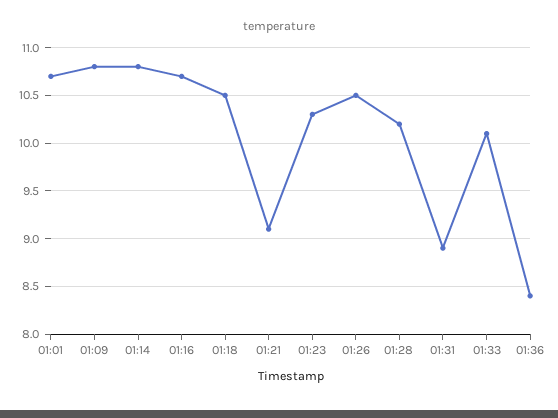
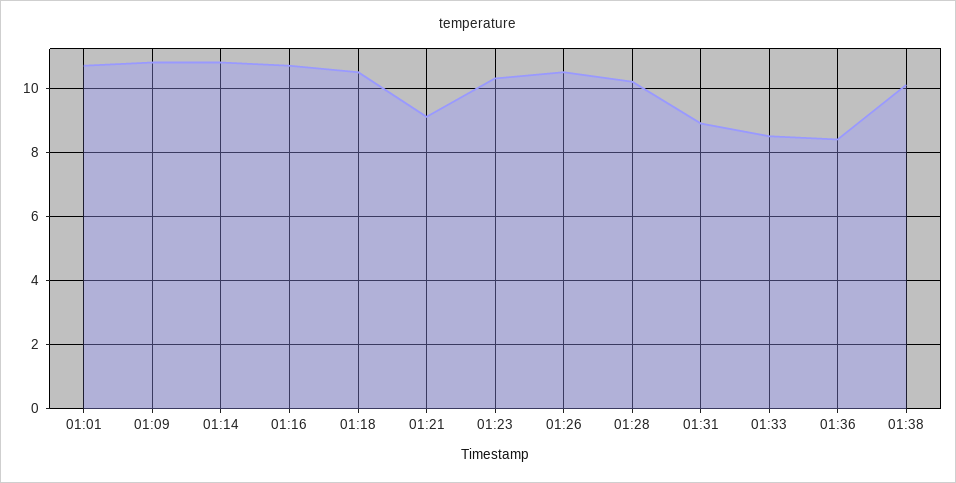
01:33: 10.1 -> 8.5
01:38: none -> 10

